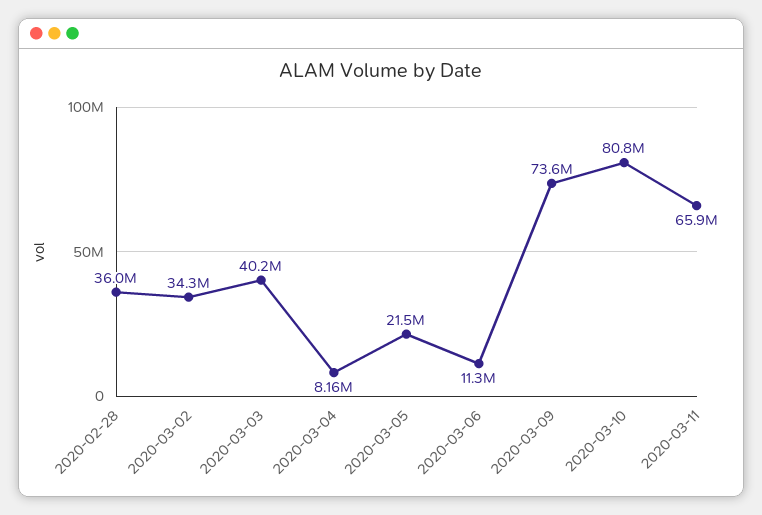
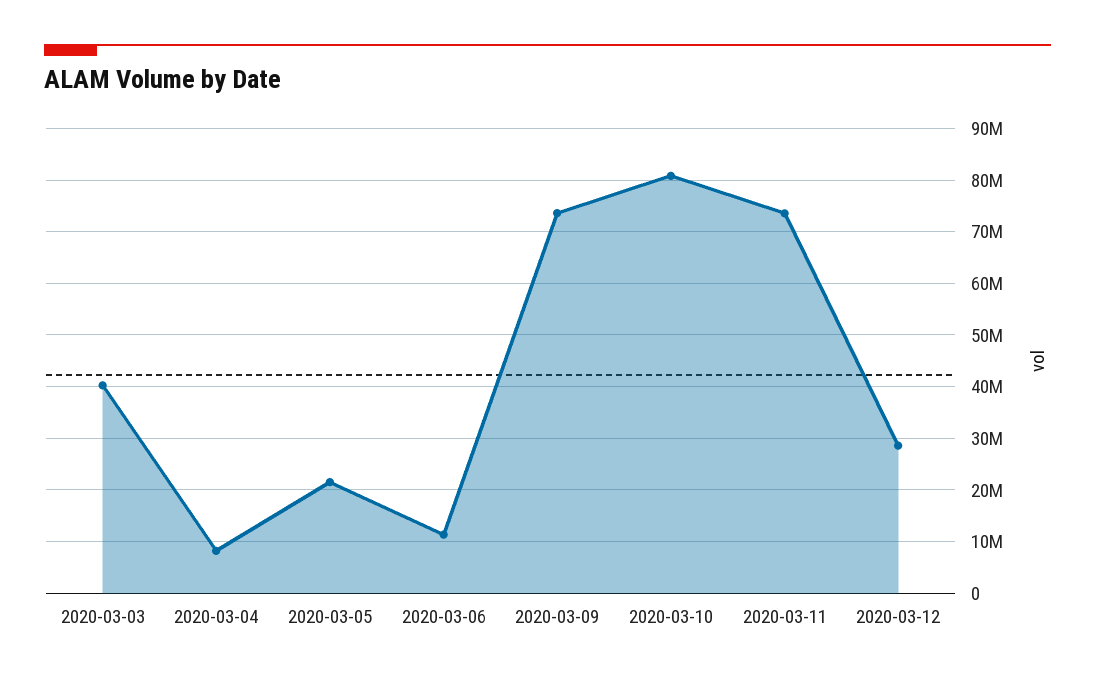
2020-02-28: 36000000 -> none
2020-03-02: 34300000 -> none
2020-03-11: 65900000 -> 74000000
2020-03-12: none -> 28000000

